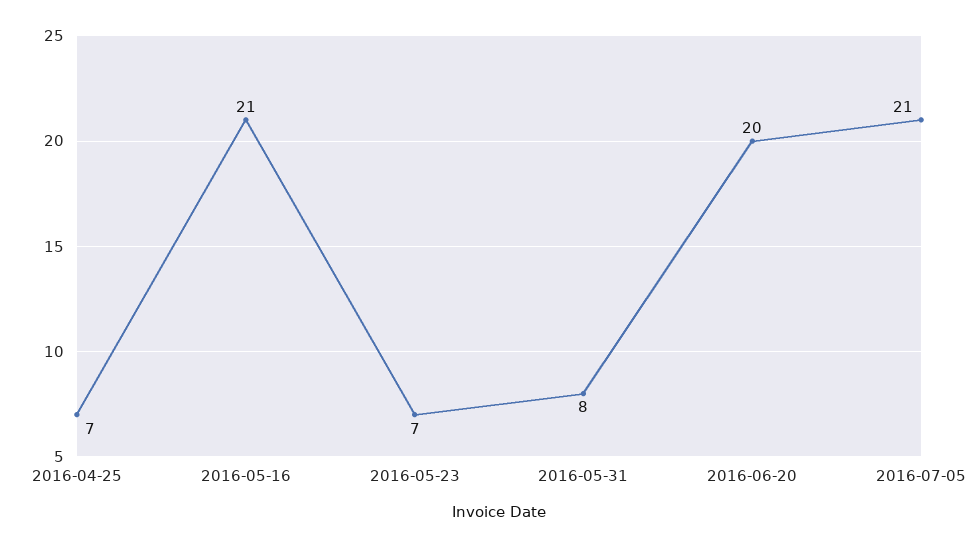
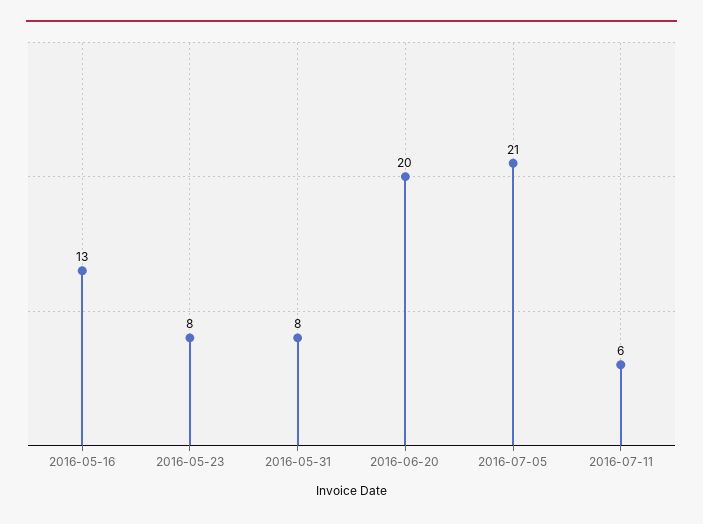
2016-04-25: 7 -> none
2016-05-16: 21 -> 13
2016-05-23: 7 -> 8
2016-07-11: none -> 6

